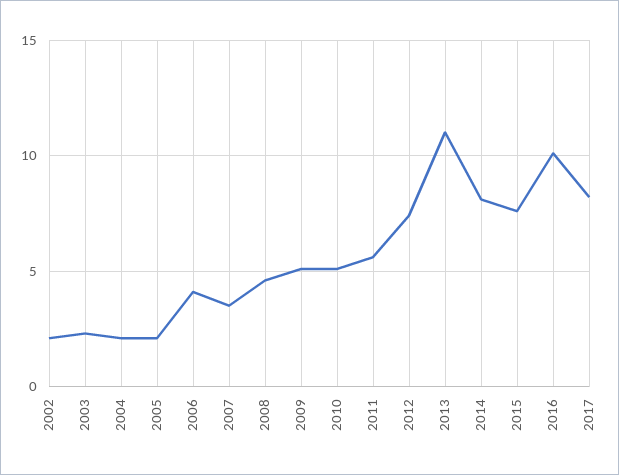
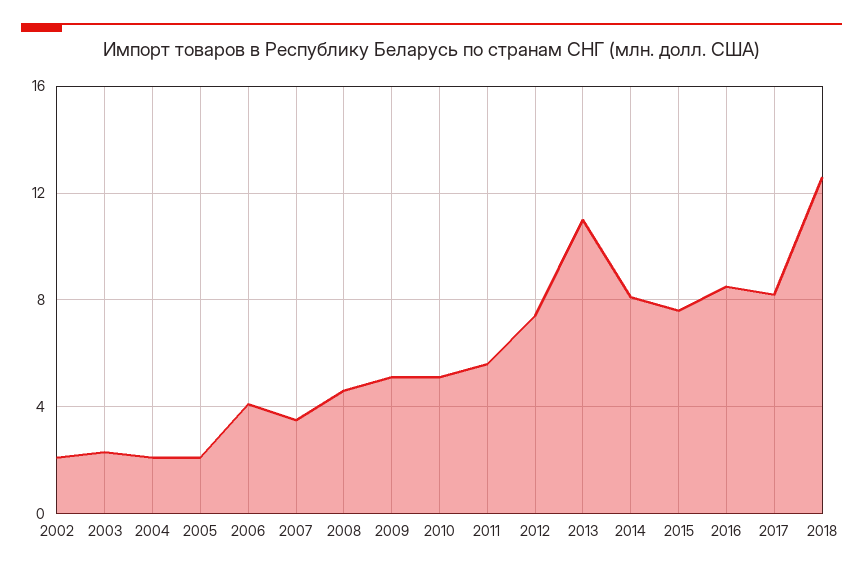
2016: 10 -> 8.5
2018: none -> 12.5

